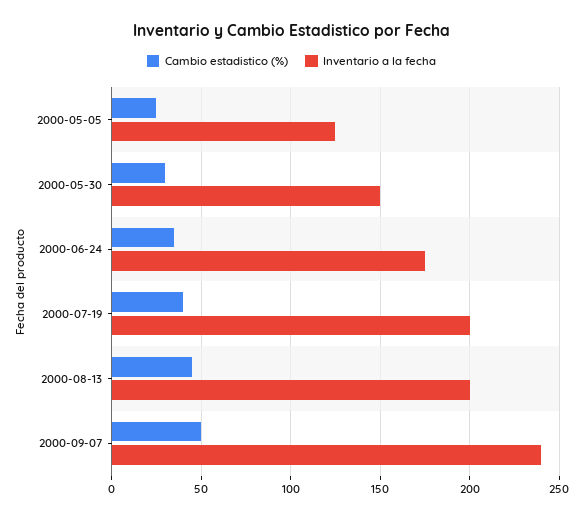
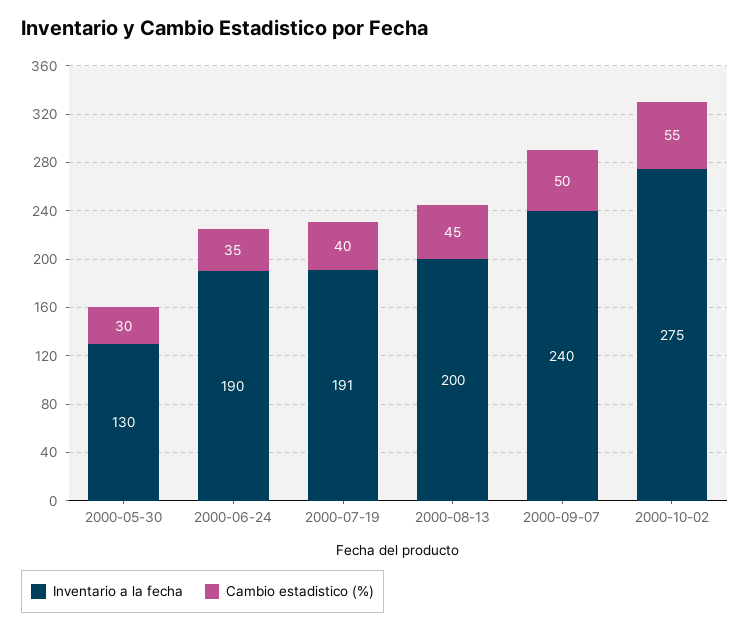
Cambio estadistico (%), 2000-05-05: 25 -> none
Inventario a la fecha, 2000-05-05: 125 -> none
Inventario a la fecha, 2000-05-30: 150 -> 130
Inventario a la fecha, 2000-06-24: 175 -> 190
Inventario a la fecha, 2000-07-19: 200 -> 191
Inventario a la fecha, 2000-10-02: none -> 275
Cambio estadistico (%), 2000-10-02: none -> 55

